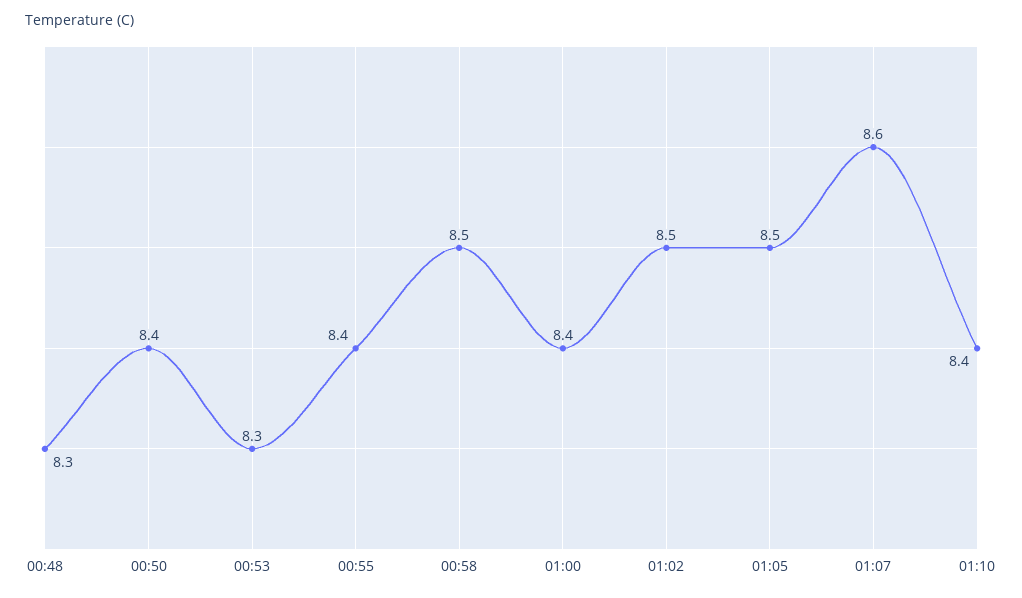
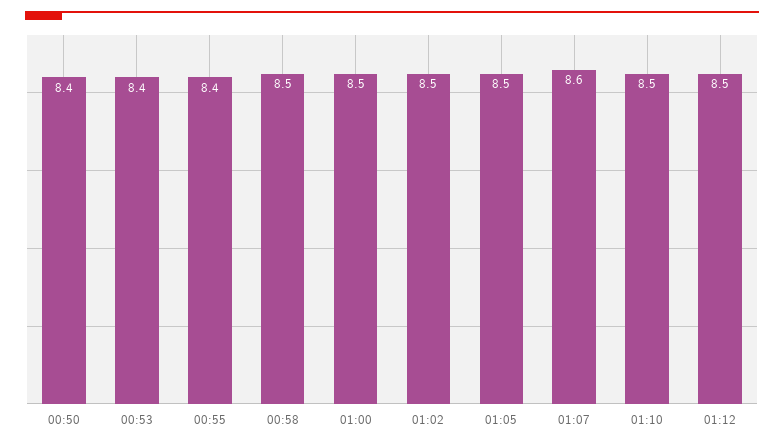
00:48: 8.3 -> none
00:53: 8.3 -> 8.4
01:00: 8.4 -> 8.5
01:10: 8.4 -> 8.5
01:12: none -> 8.5

